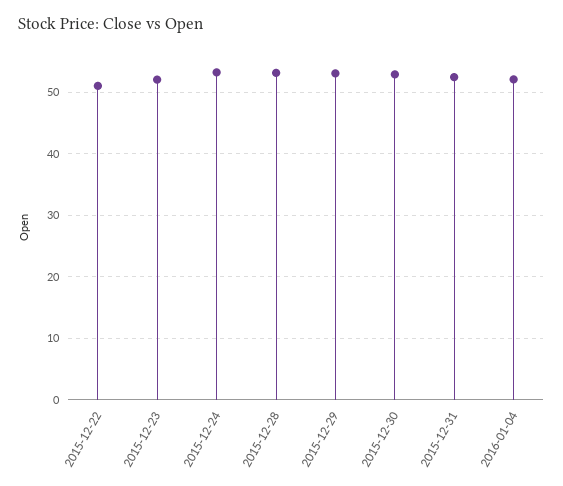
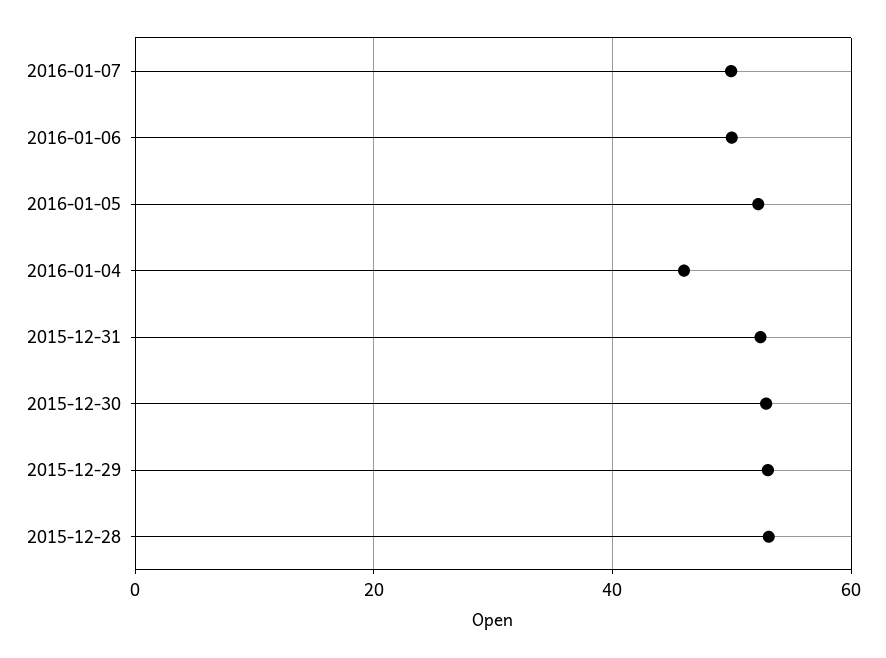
2015-12-22: 51 -> none
2015-12-23: 52 -> none
2015-12-24: 53 -> none
2016-01-04: 52 -> 46
2016-01-07: none -> 50
2016-01-06: none -> 50
2016-01-05: none -> 52

